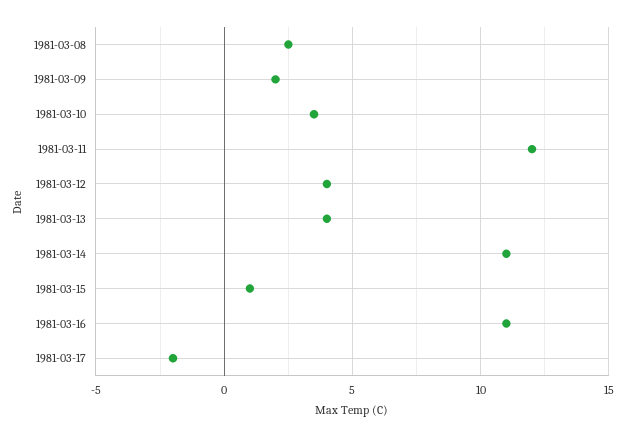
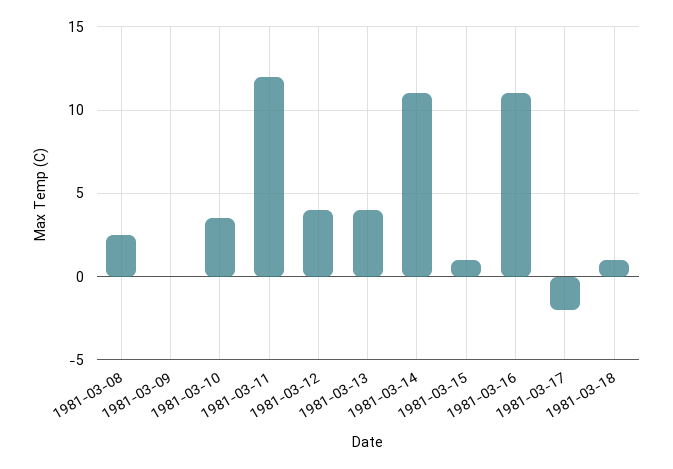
1981-03-09: 2 -> 0
1981-03-18: none -> 1

